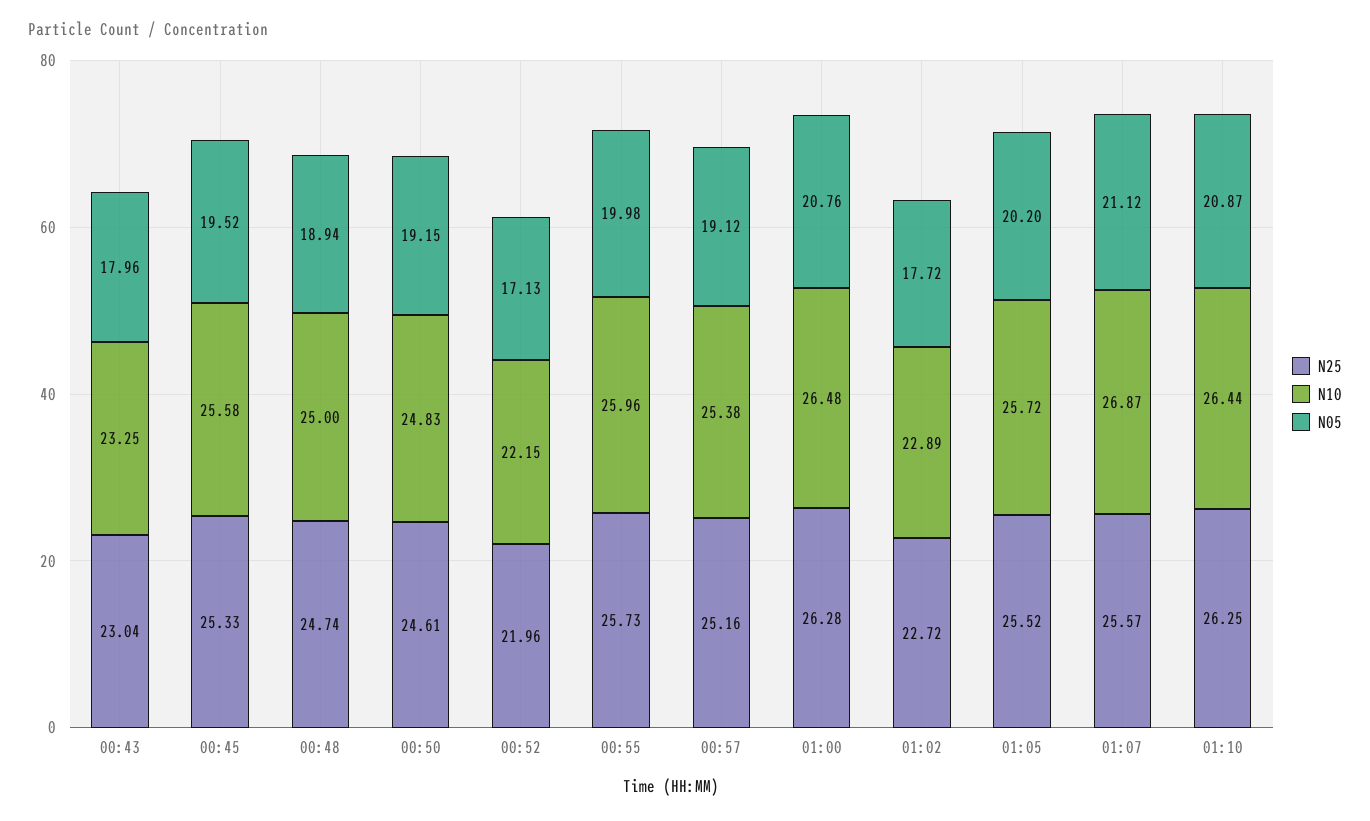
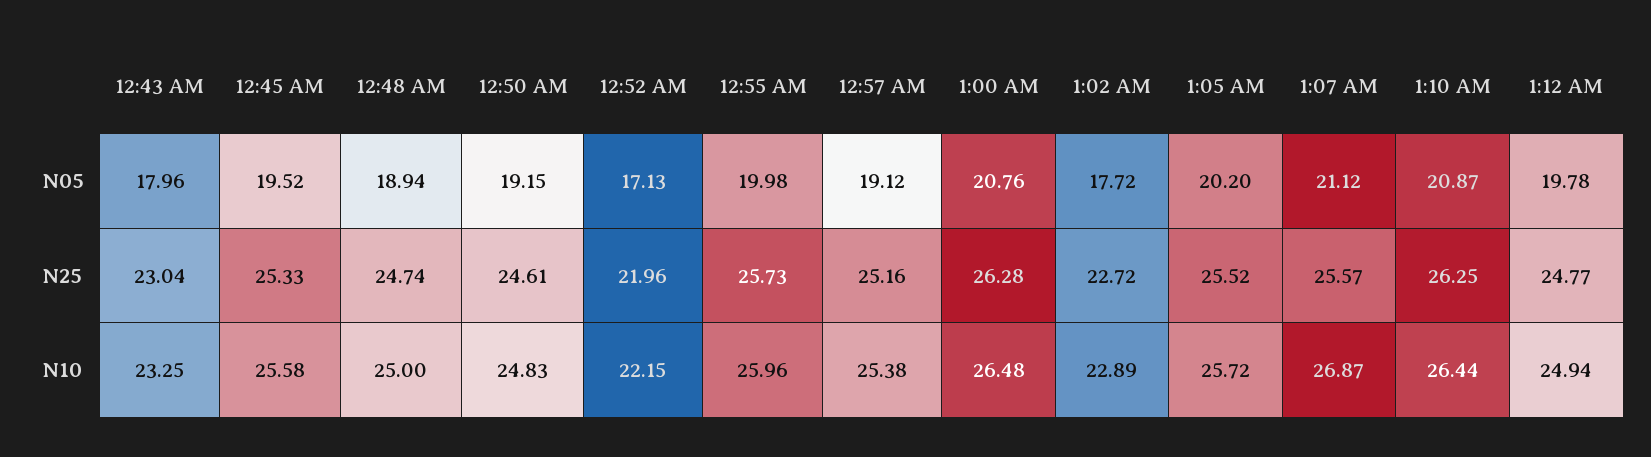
N05, 1:12 AM: none -> 19.78
N25, 1:12 AM: none -> 24.77
N10, 1:12 AM: none -> 24.94

